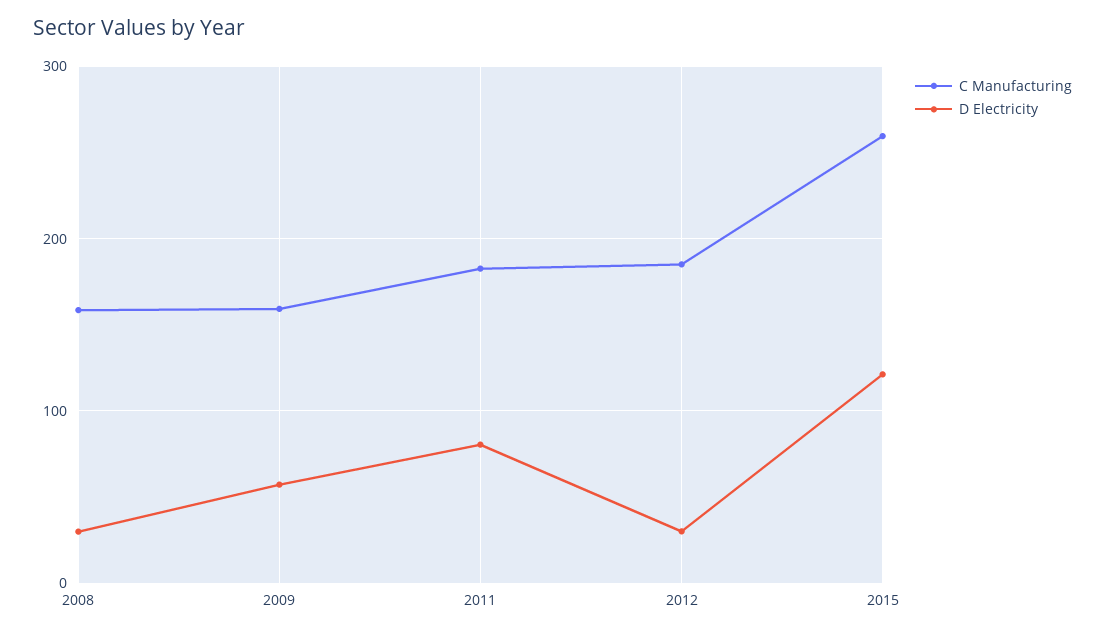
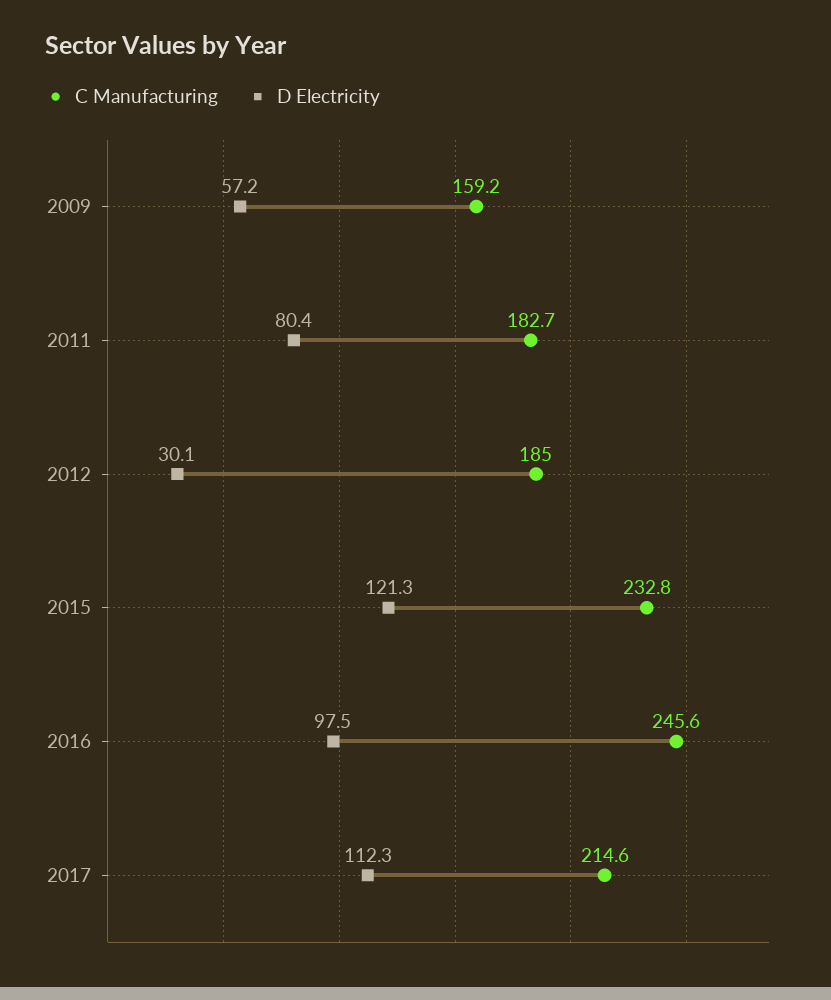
C Manufacturing, 2008: 160 -> none
D Electricity, 2008: 30 -> none
C Manufacturing, 2015: 260 -> 232.8
C Manufacturing, 2016: none -> 245.6
D Electricity, 2016: none -> 97.5
C Manufacturing, 2017: none -> 214.6
D Electricity, 2017: none -> 112.3

